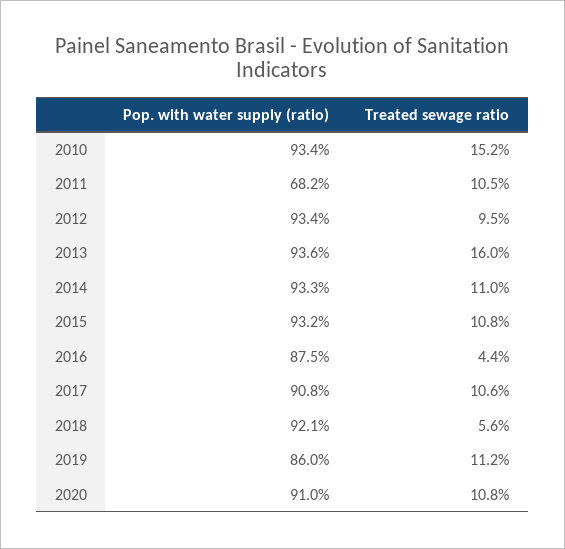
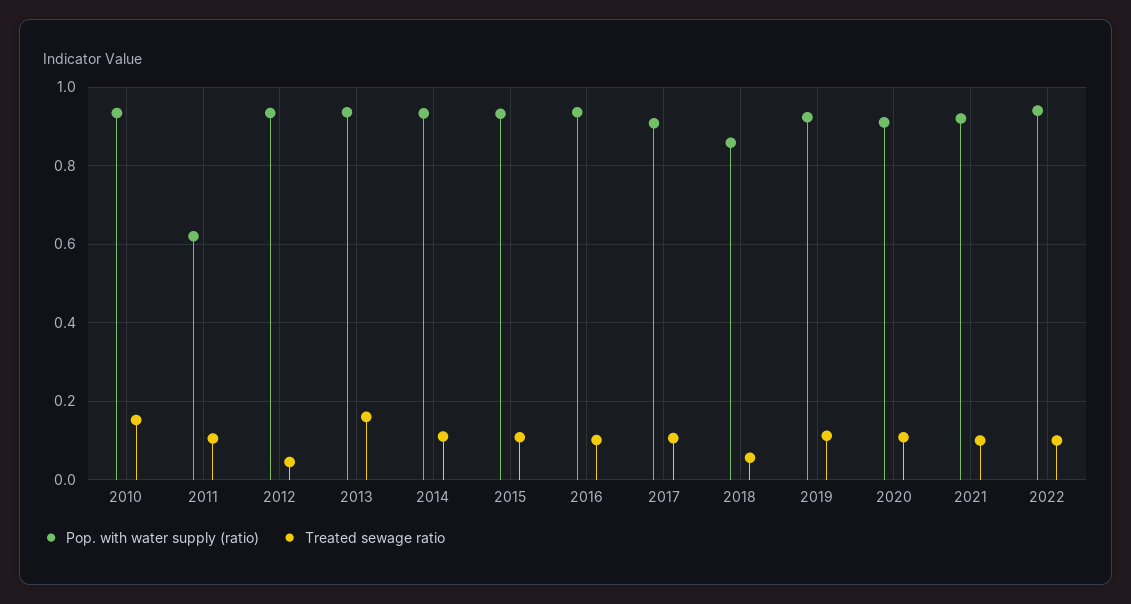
Pop. with water supply (ratio), 2011: 0.682 -> 0.62
Treated sewage ratio, 2012: 0.095 -> 0.04
Pop. with water supply (ratio), 2016: 0.875 -> 0.94
Treated sewage ratio, 2016: 0.044 -> 0.1
Pop. with water supply (ratio), 2018: 0.921 -> 0.86
Pop. with water supply (ratio), 2019: 0.86 -> 0.92
Pop. with water supply (ratio), 2021: none -> 0.92
Treated sewage ratio, 2021: none -> 0.1
Pop. with water supply (ratio), 2022: none -> 0.94
Treated sewage ratio, 2022: none -> 0.1

